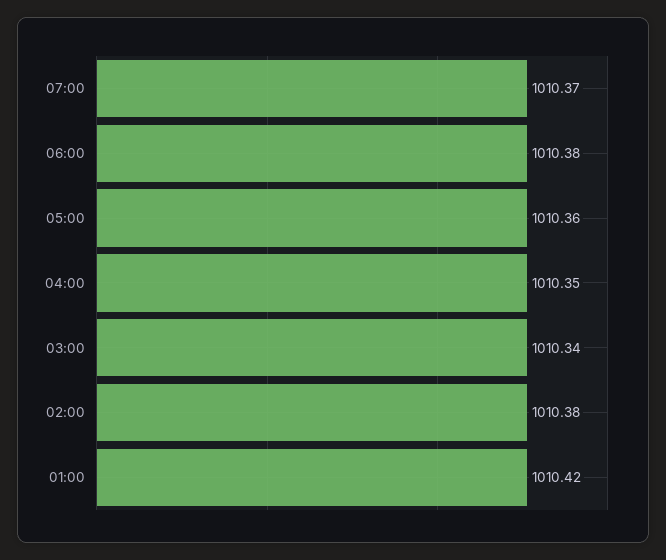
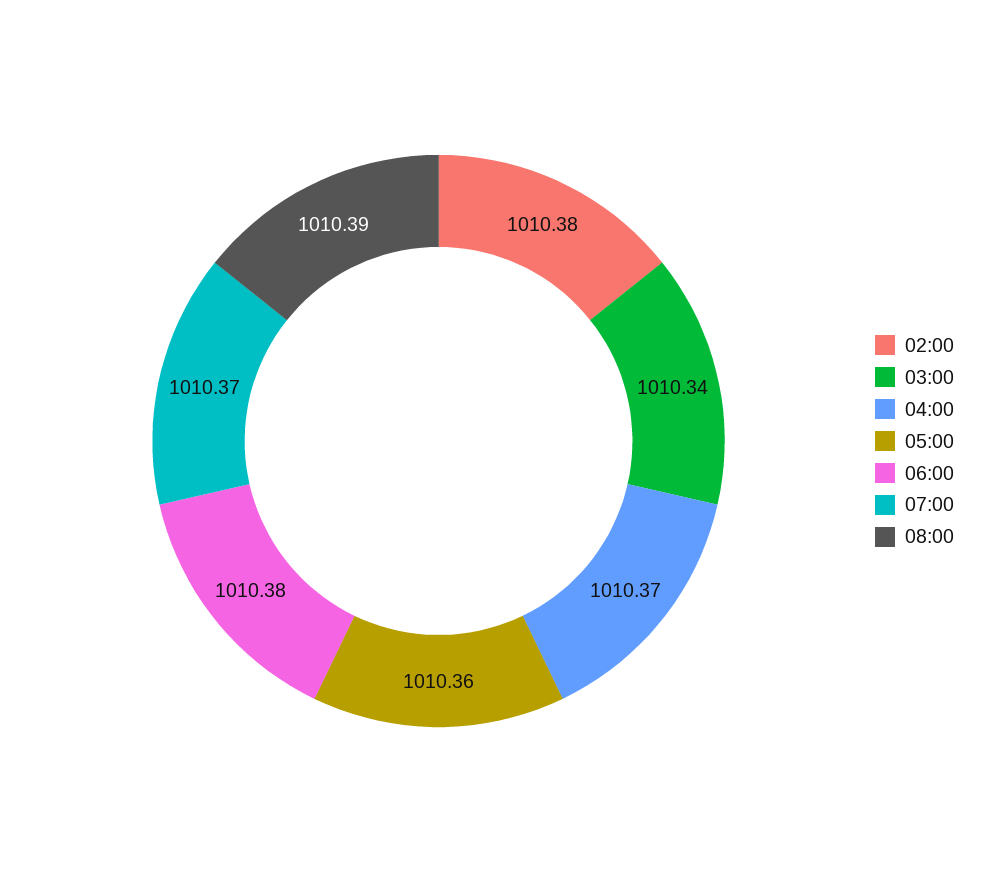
04:00: 1010.35 -> 1010.37
01:00: 1010.42 -> none
08:00: none -> 1010.39

